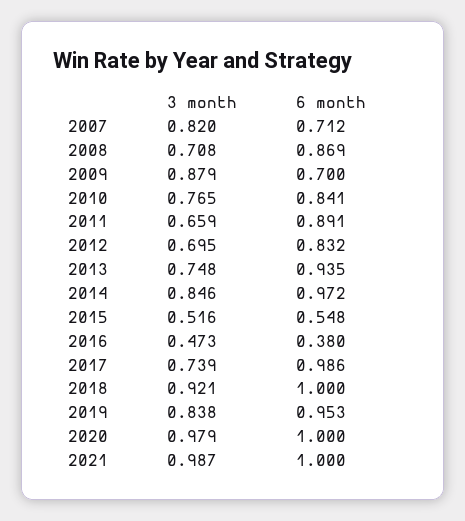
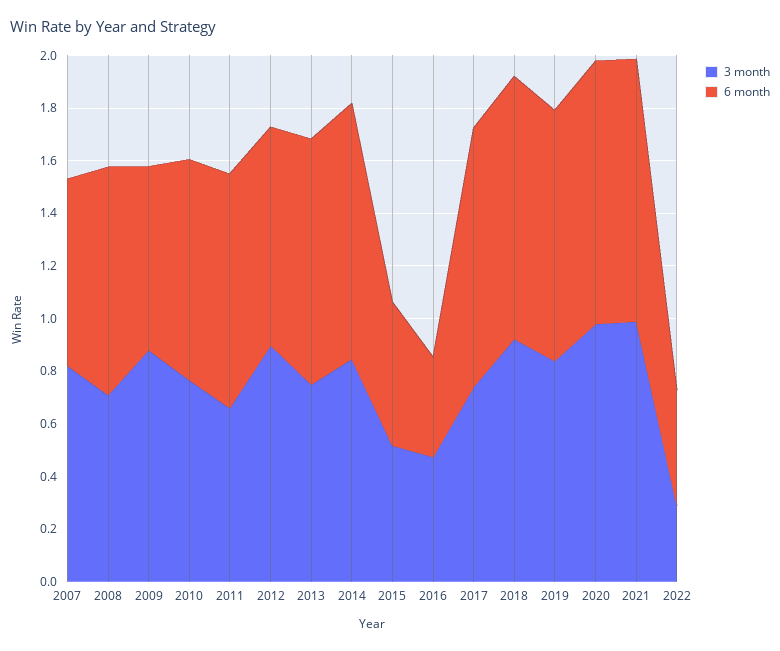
3 month, 2012: 0.695 -> 0.9
3 month, 2022: none -> 0.3
6 month, 2022: none -> 0.45

